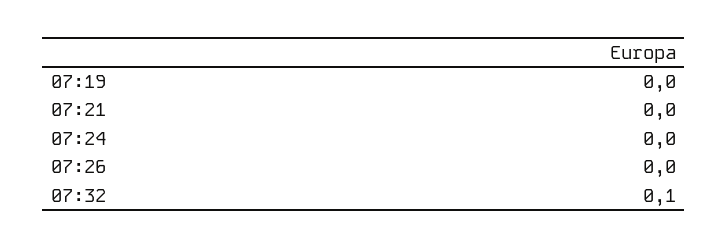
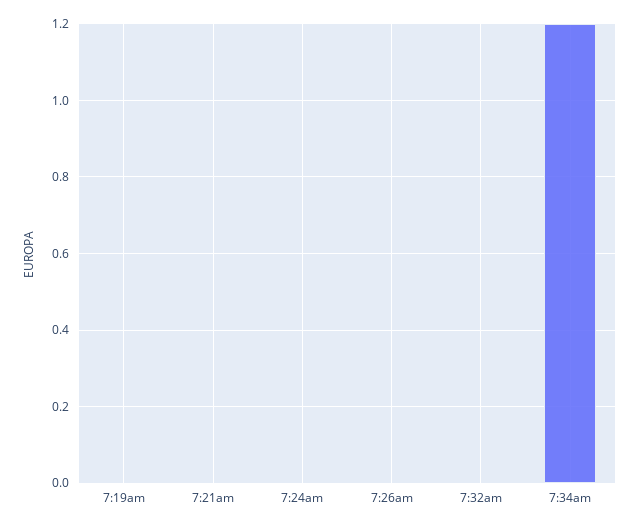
07:32: 0.1 -> 0
7:34am: none -> 1.2

